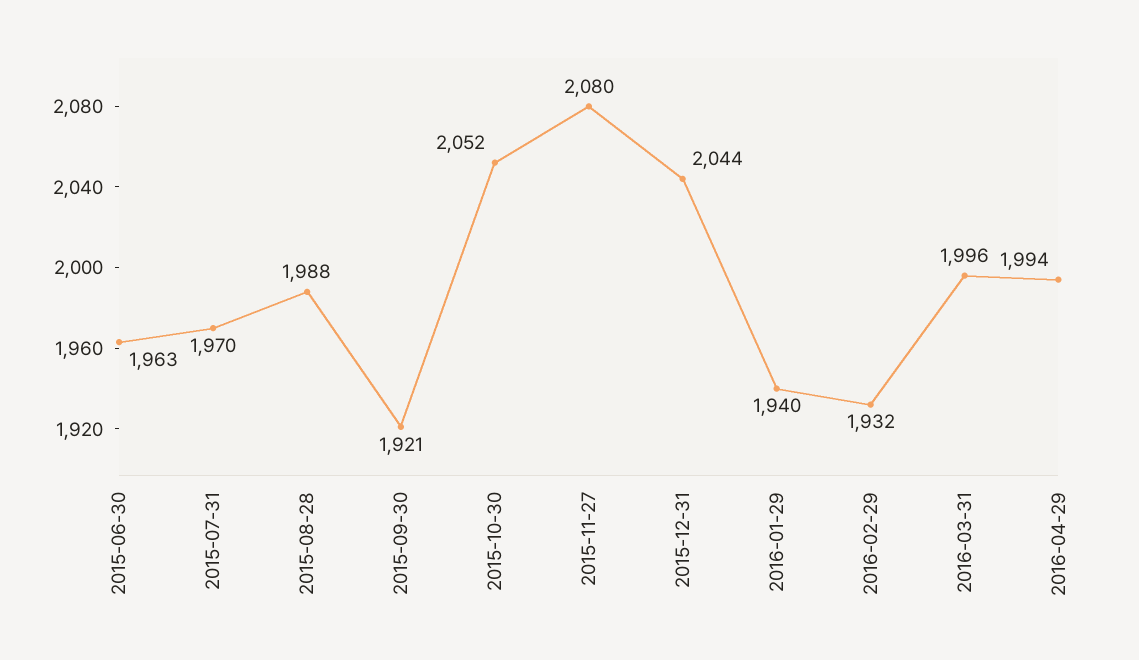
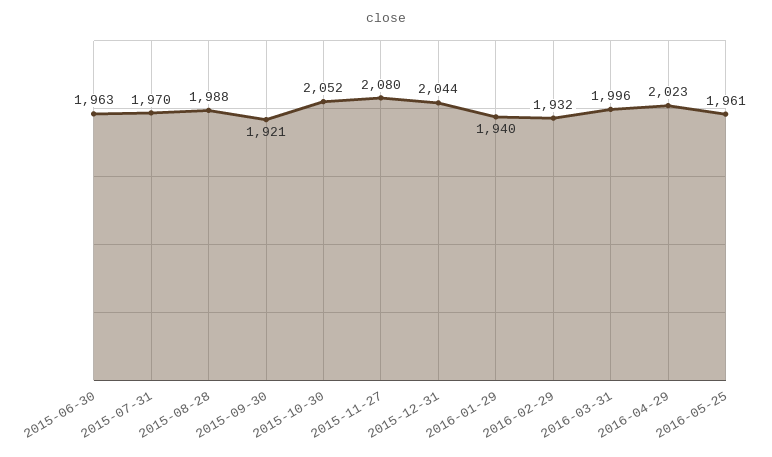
2016-04-29: 1994 -> 2023
2016-05-25: none -> 1961

